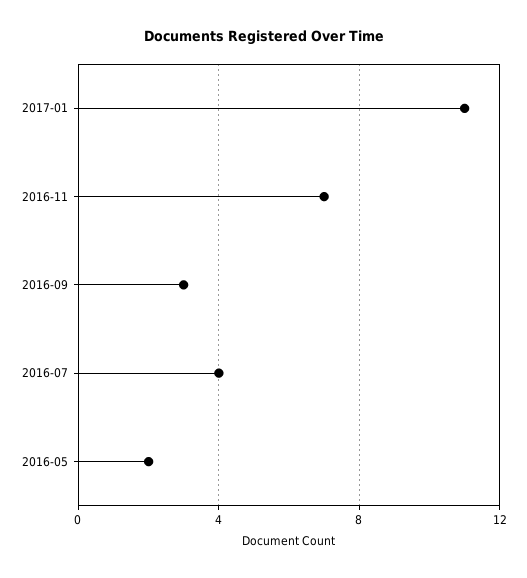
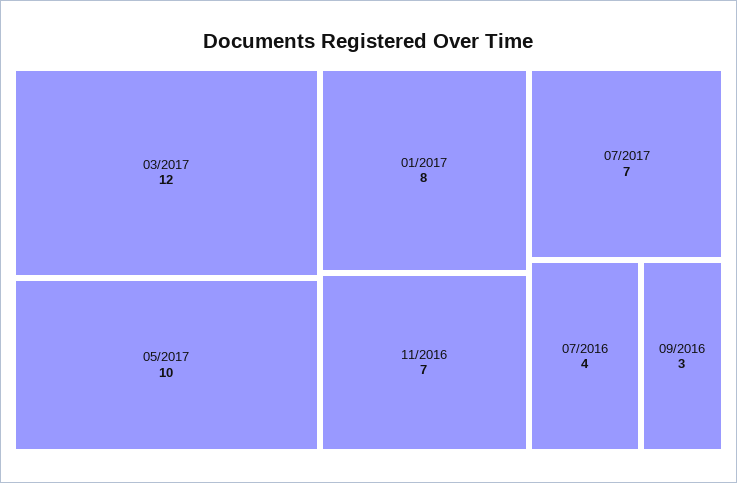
2017-01: 11 -> 8
2016-05: 2 -> none
03/2017: none -> 12
05/2017: none -> 10
07/2017: none -> 7

